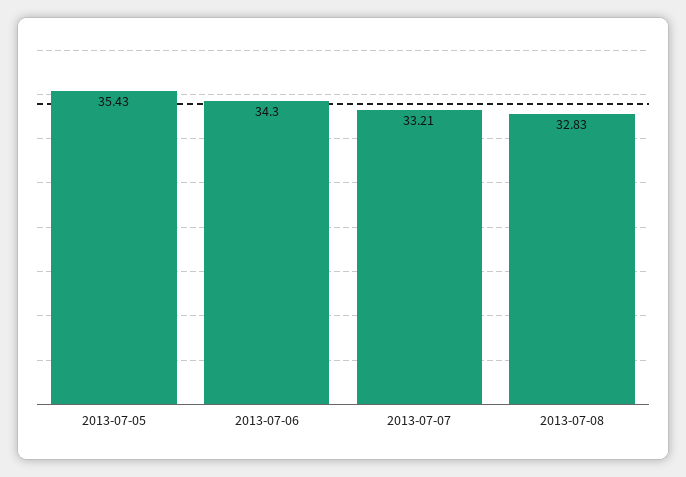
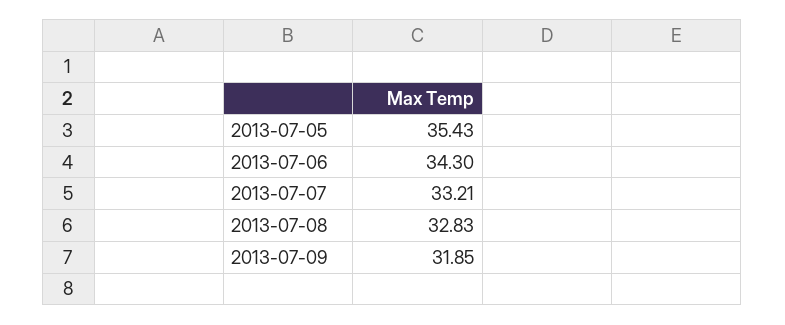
2013-07-09: none -> 31.85

